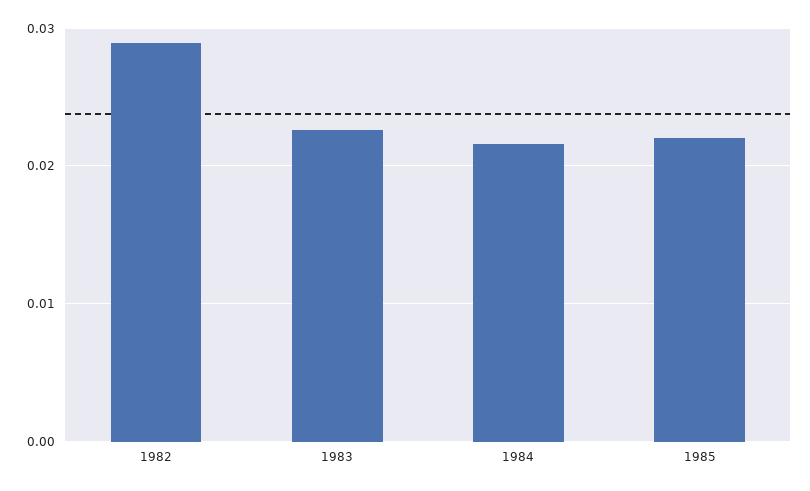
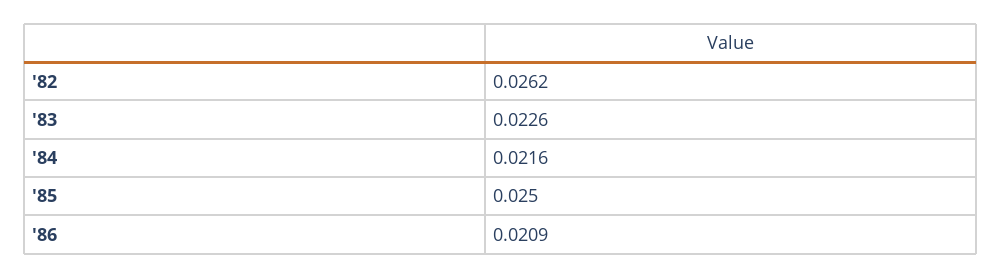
1982: 0.029 -> 0.0262
1985: 0.022 -> 0.025
'86: none -> 0.0209

